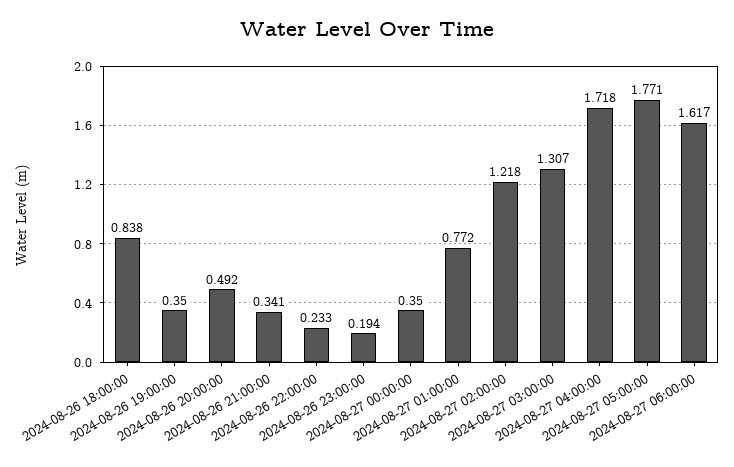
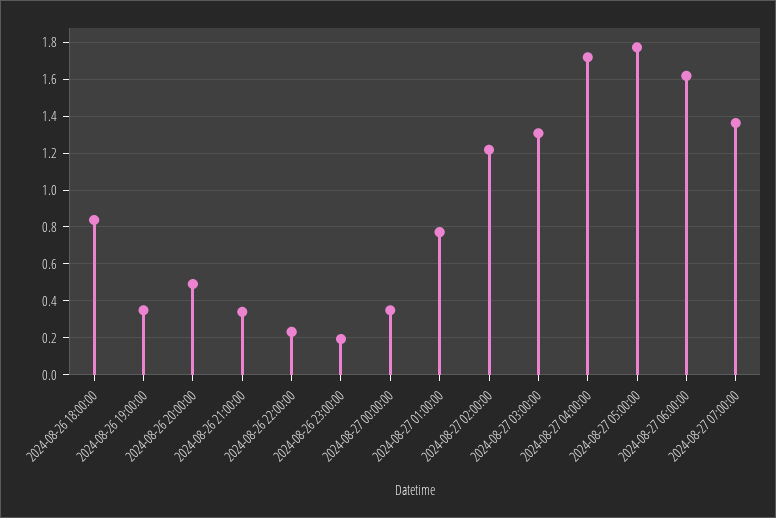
2024-08-27 07:00:00: none -> 1.35

